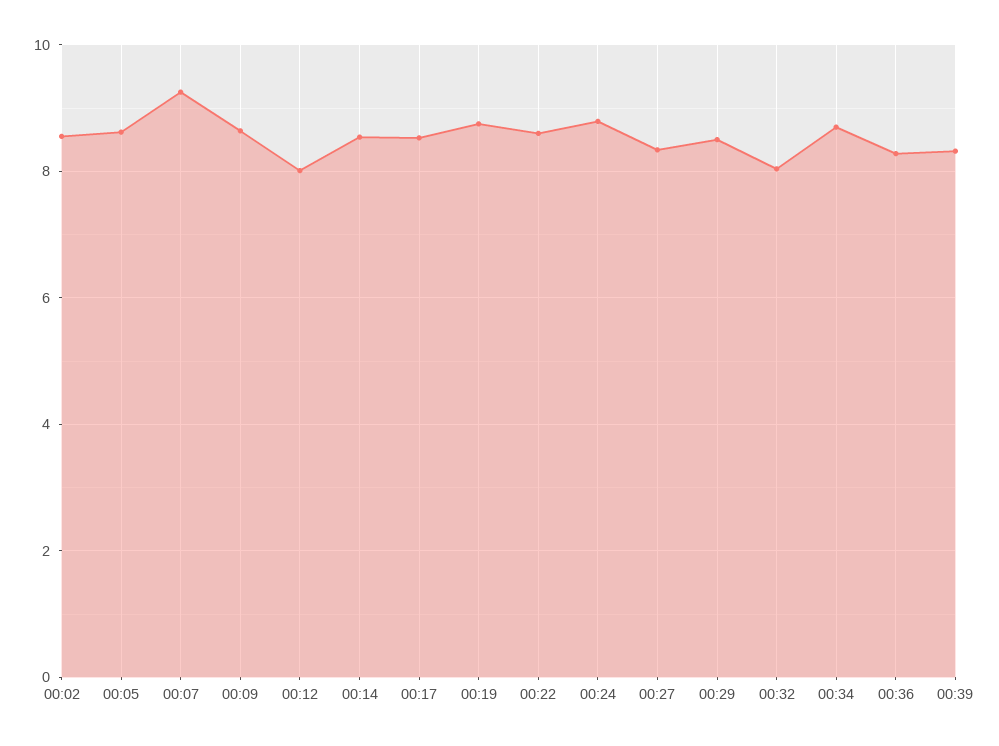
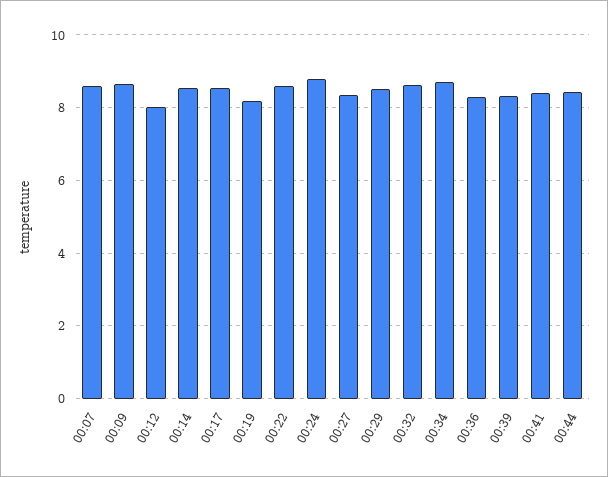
00:02: 8.6 -> none
00:05: 8.6 -> none
00:07: 9.2 -> 8.6
00:19: 8.8 -> 8.2
00:32: 8 -> 8.6
00:41: none -> 8.4
00:44: none -> 8.4

